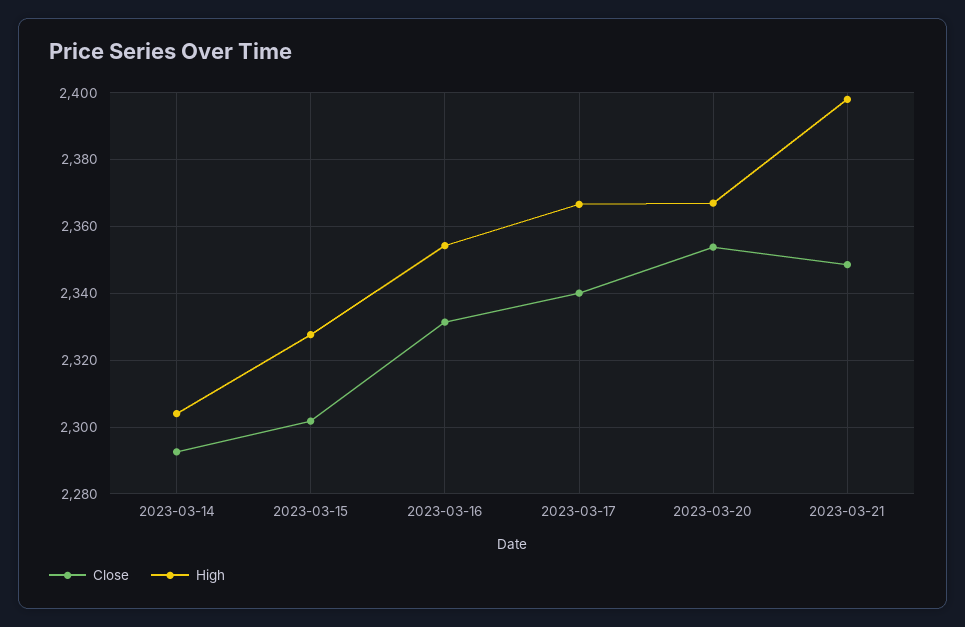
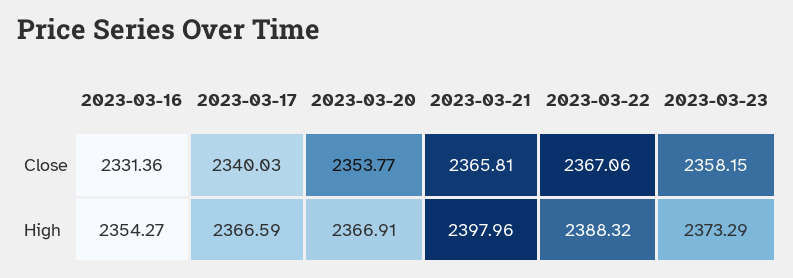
Close, 2023-03-14: 2292 -> none
High, 2023-03-14: 2304 -> none
Close, 2023-03-15: 2302 -> none
High, 2023-03-15: 2328 -> none
Close, 2023-03-21: 2348 -> 2365.81
Close, 2023-03-22: none -> 2367.06
Close, 2023-03-23: none -> 2358.15
High, 2023-03-22: none -> 2388.32
High, 2023-03-23: none -> 2373.29

